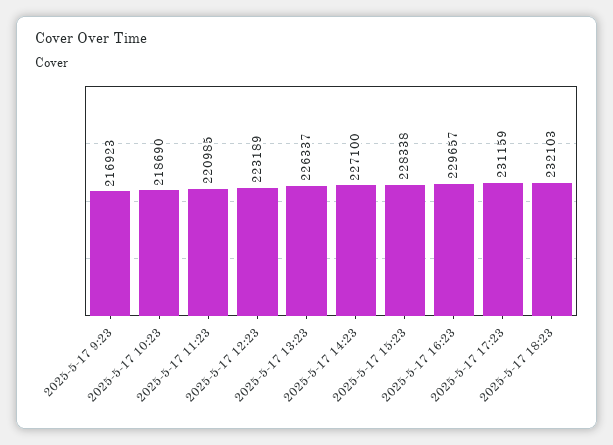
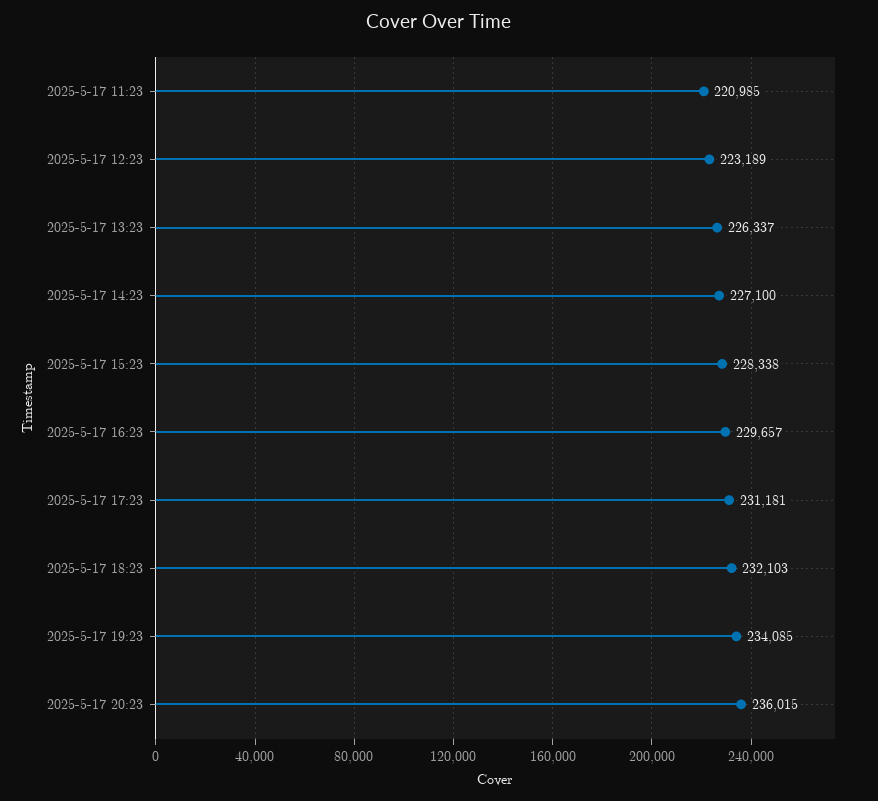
2025-5-17 9:23: 216923 -> none
2025-5-17 10:23: 218690 -> none
2025-5-17 17:23: 231159 -> 231181
2025-5-17 19:23: none -> 234085
2025-5-17 20:23: none -> 236015

